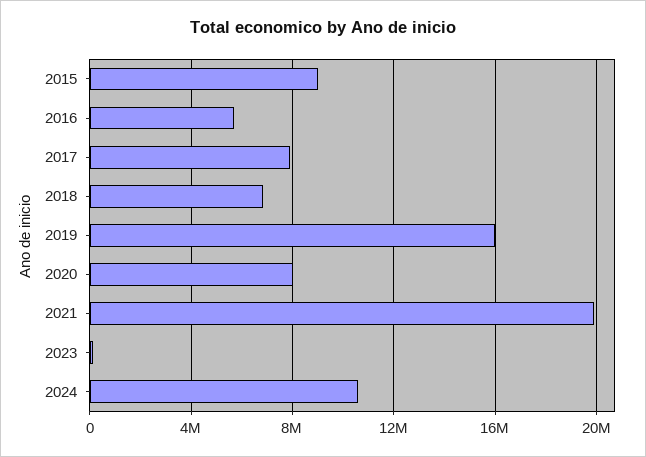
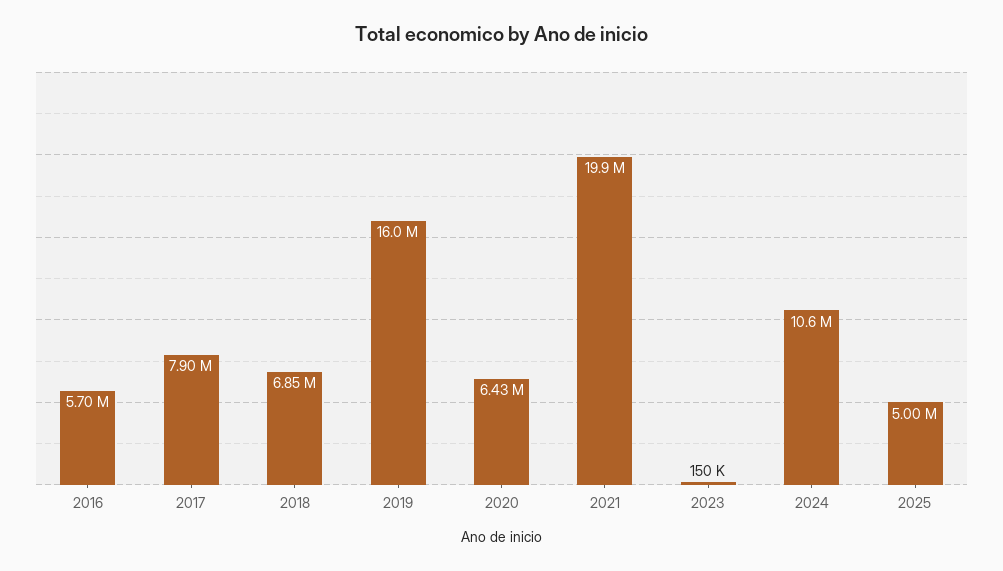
2015: 9000000 -> none
2020: 8000000 -> 6430000
2025: none -> 5000000

